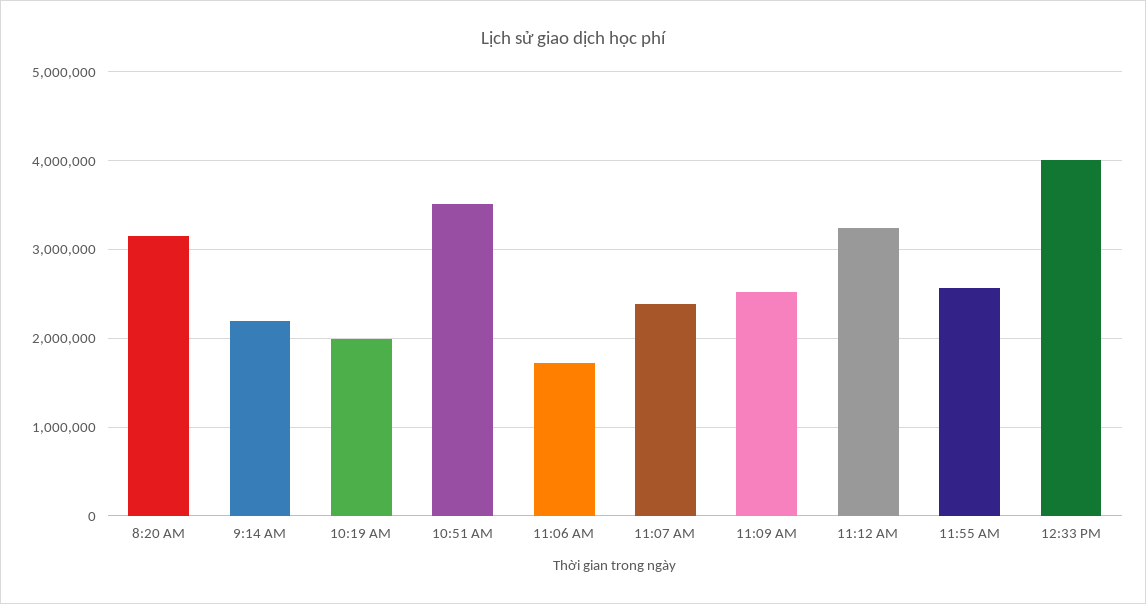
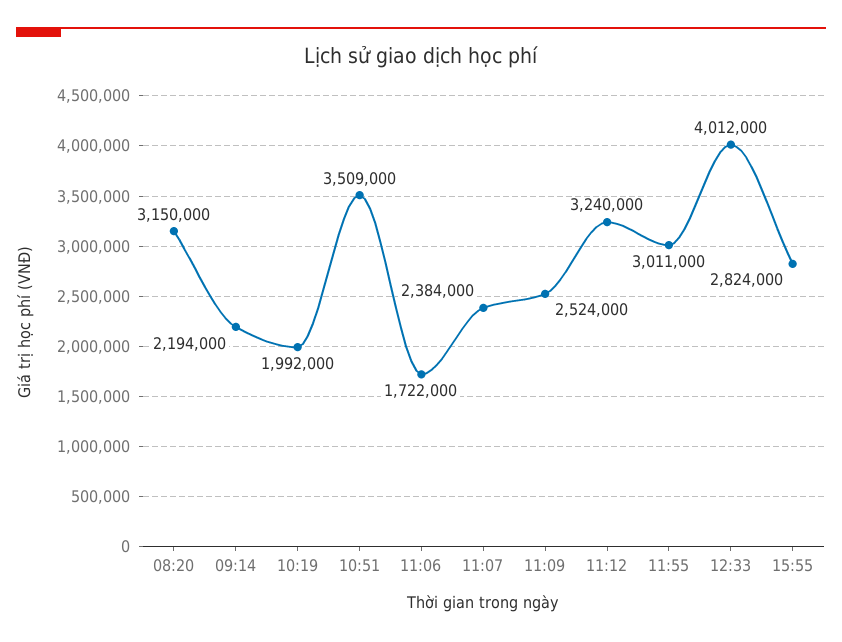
11:55 AM: 2600000 -> 3011000
15:55: none -> 2824000

